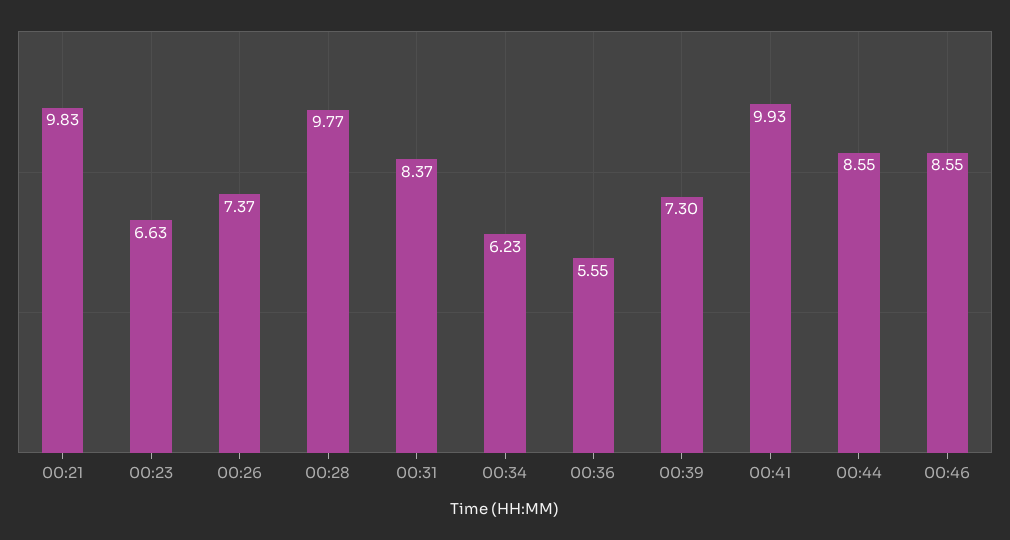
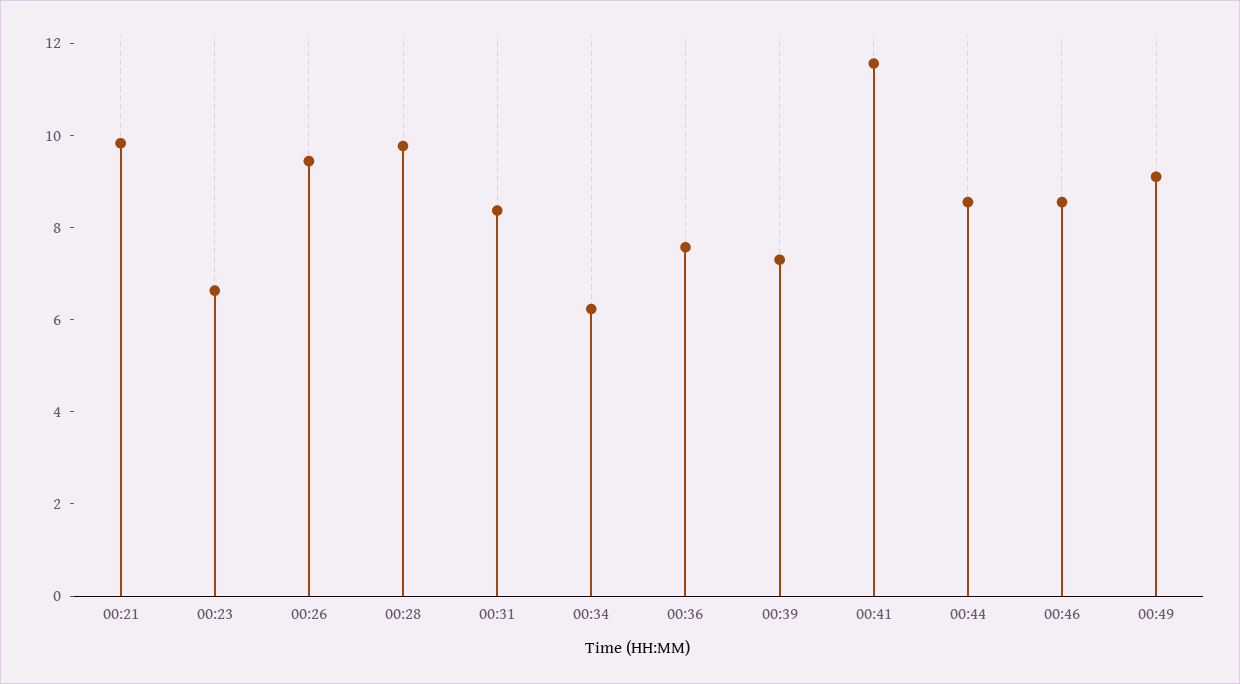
00:26: 7.37 -> 9.5
00:36: 5.55 -> 7.5
00:41: 9.93 -> 11.5
00:49: none -> 9

